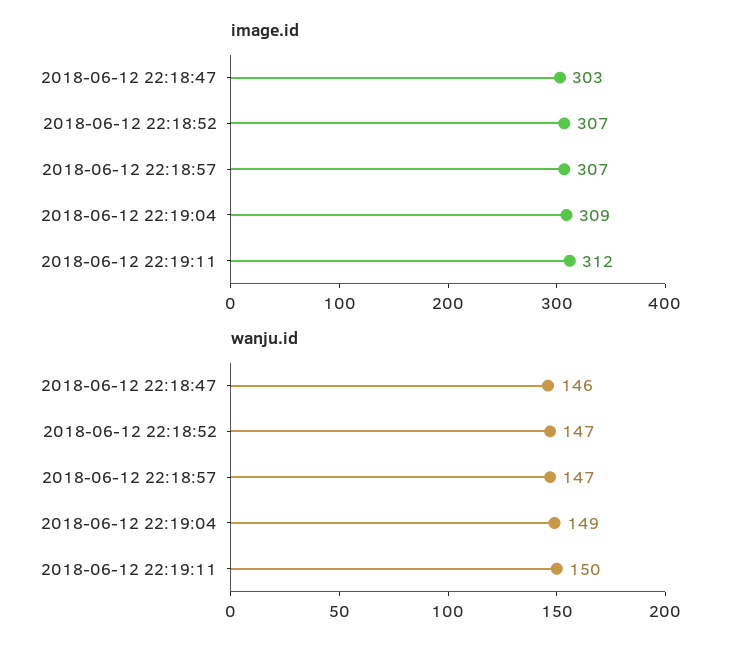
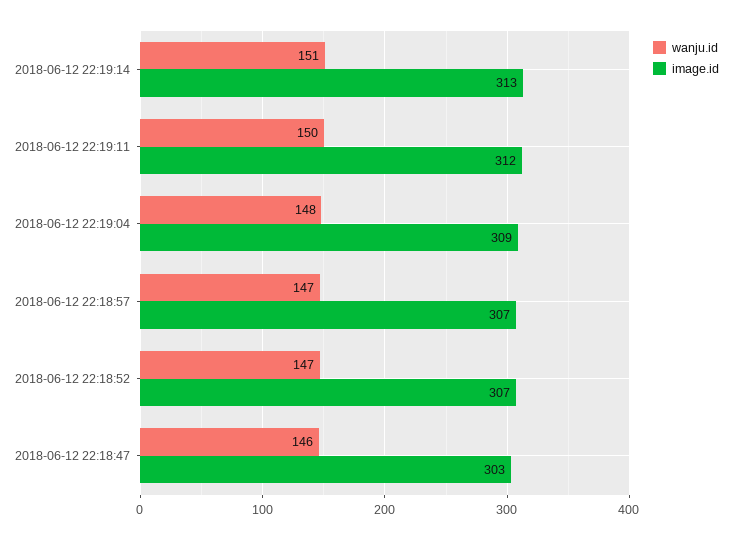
wanju.id, 2018-06-12 22:19:04: 149 -> 148
wanju.id, 2018-06-12 22:19:14: none -> 151
image.id, 2018-06-12 22:19:14: none -> 313

